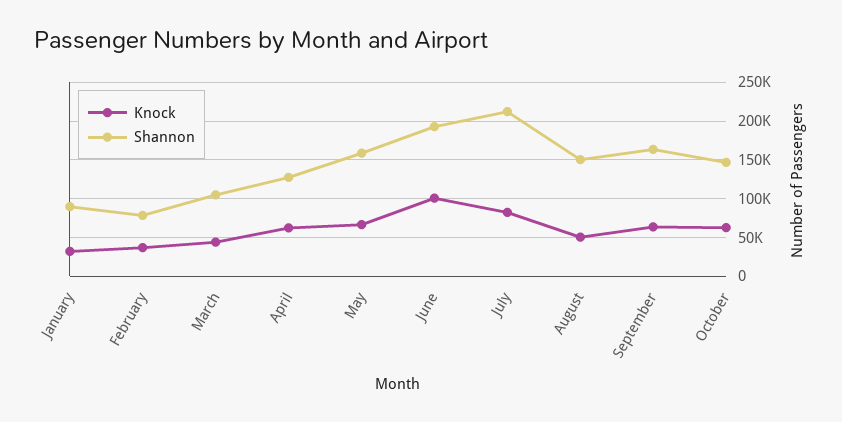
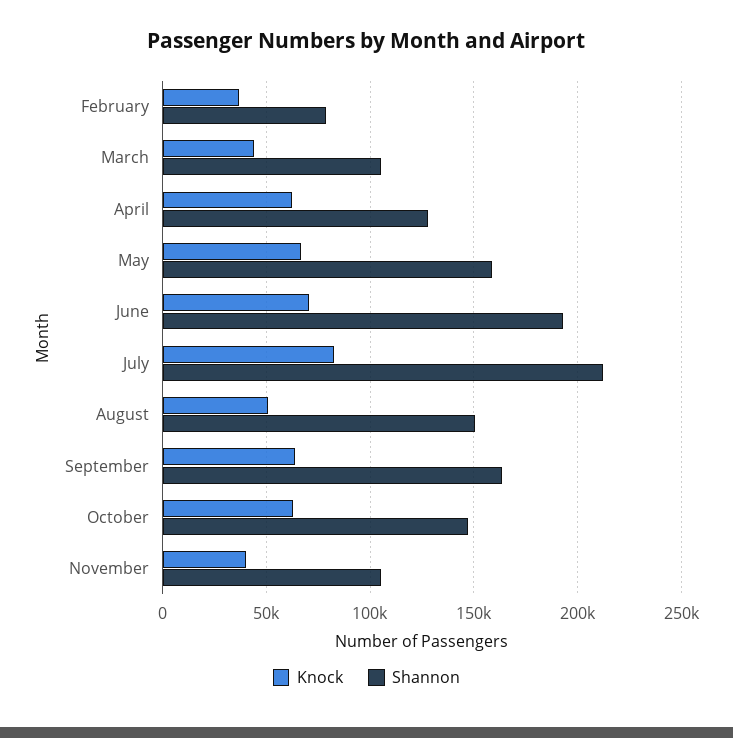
Knock, January: 30000 -> none
Shannon, January: 90000 -> none
Knock, June: 100000 -> 70000
Knock, November: none -> 40000
Shannon, November: none -> 105000

